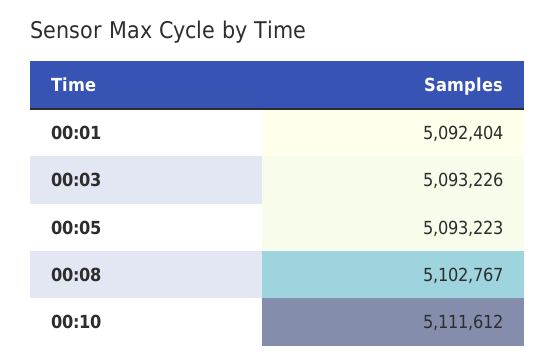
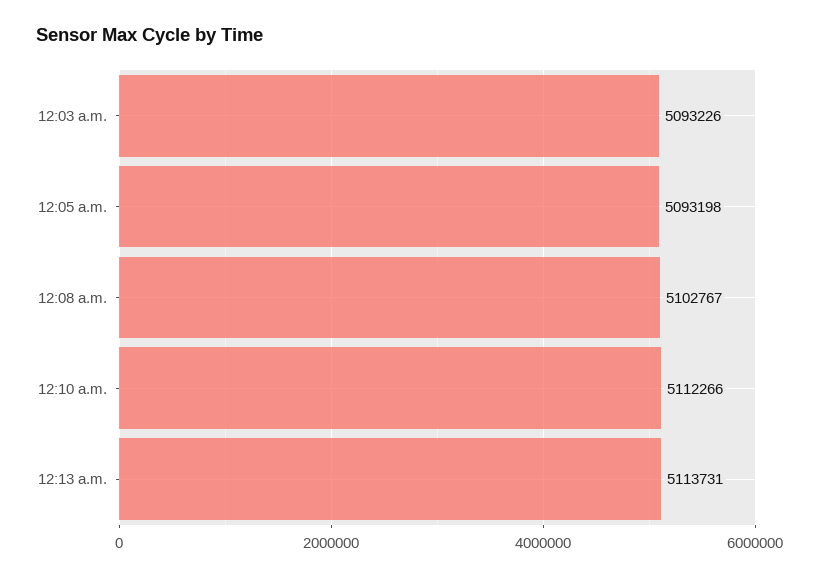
00:01: 5092404 -> none
00:05: 5093223 -> 5093198
00:10: 5111612 -> 5112266
12:13 a.m.: none -> 5113731

